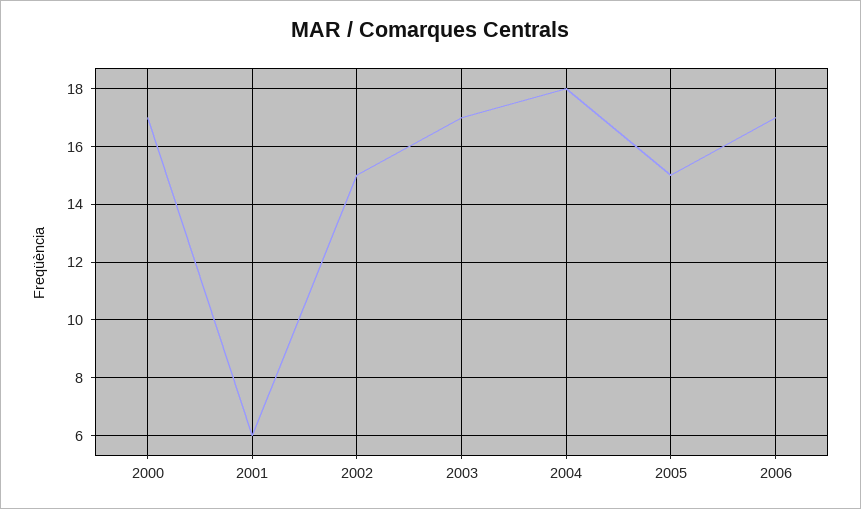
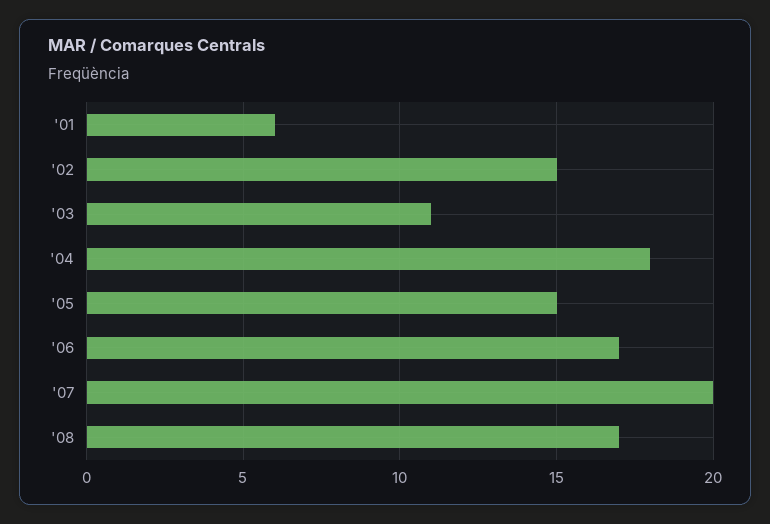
2000: 17 -> none
2003: 17 -> 11
'07: none -> 20
'08: none -> 17

